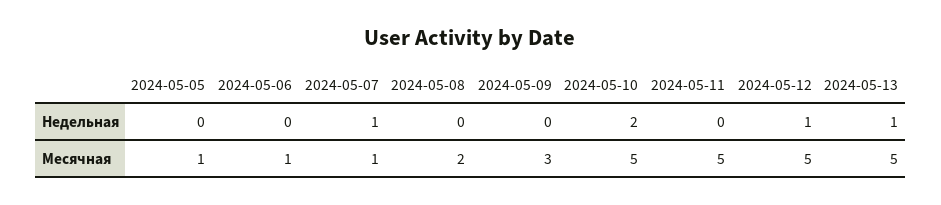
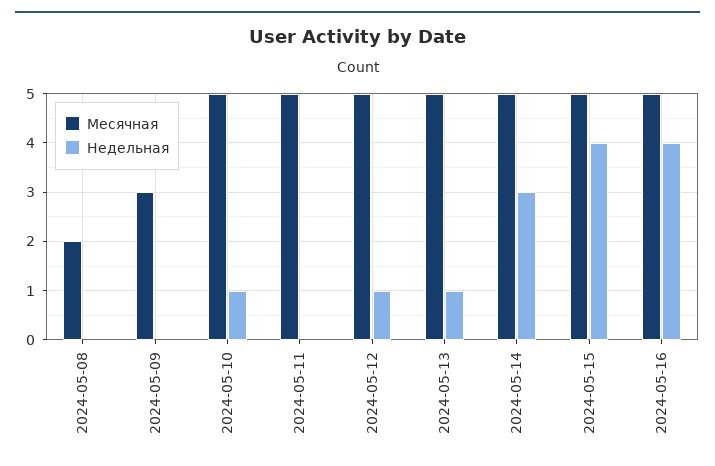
Недельная, 2024-05-05: 0 -> none
Недельная, 2024-05-06: 0 -> none
Недельная, 2024-05-07: 1 -> none
Недельная, 2024-05-10: 2 -> 1
Месячная, 2024-05-05: 1 -> none
Месячная, 2024-05-06: 1 -> none
Месячная, 2024-05-07: 1 -> none
Месячная, 2024-05-14: none -> 5
Недельная, 2024-05-14: none -> 3
Месячная, 2024-05-15: none -> 5
Недельная, 2024-05-15: none -> 4
Месячная, 2024-05-16: none -> 5
Недельная, 2024-05-16: none -> 4

